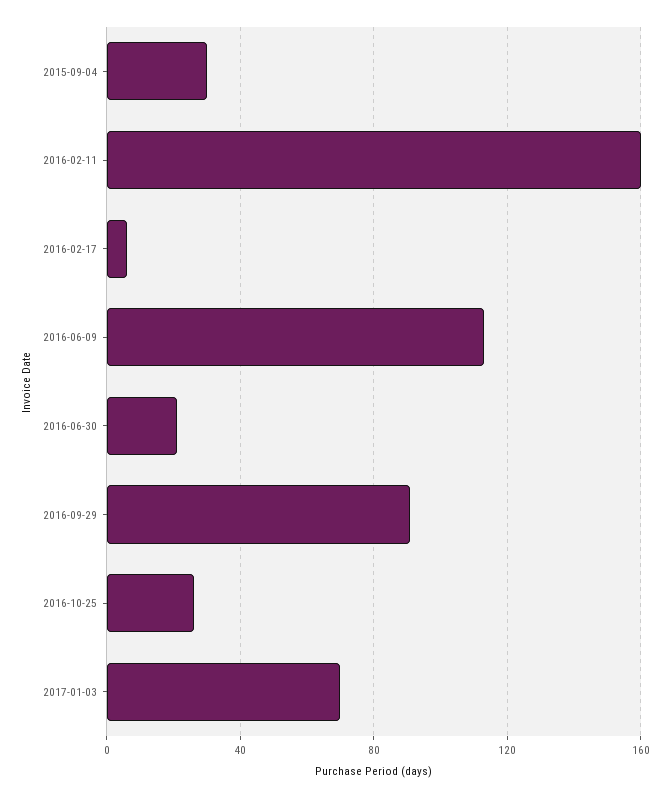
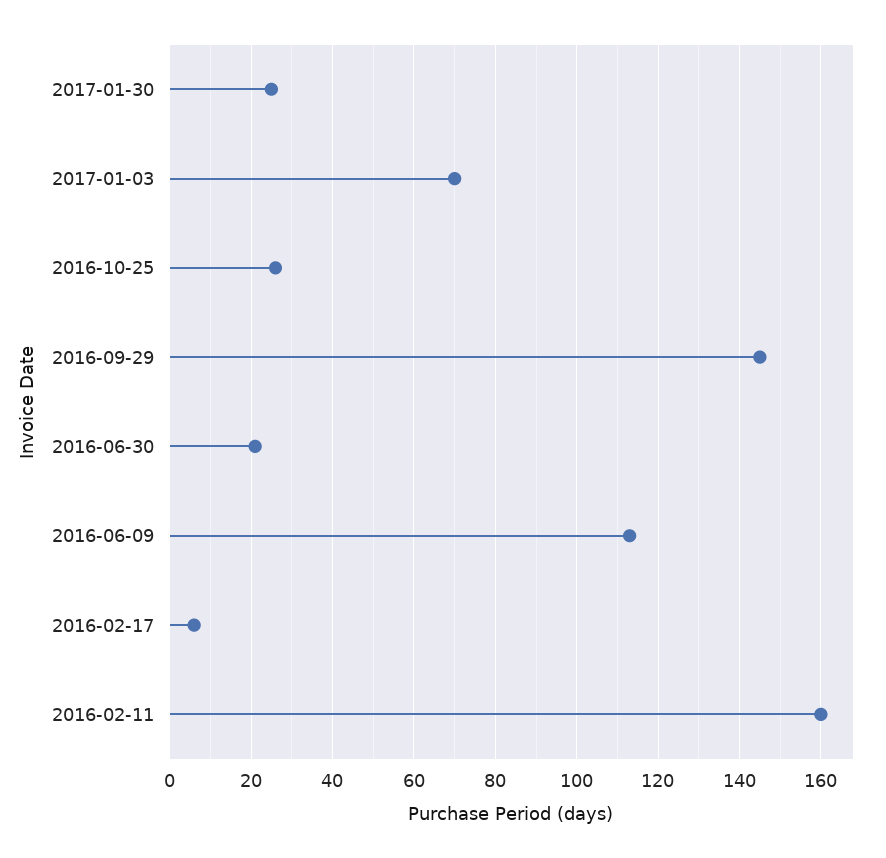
2015-09-04: 30 -> none
2016-09-29: 90 -> 145
2017-01-30: none -> 25

